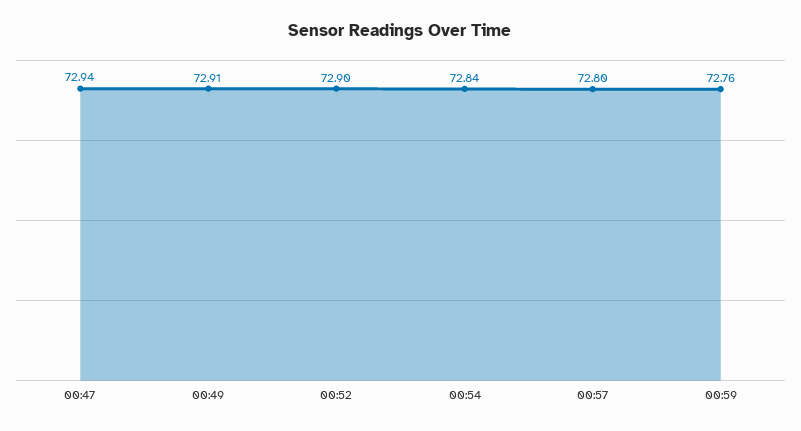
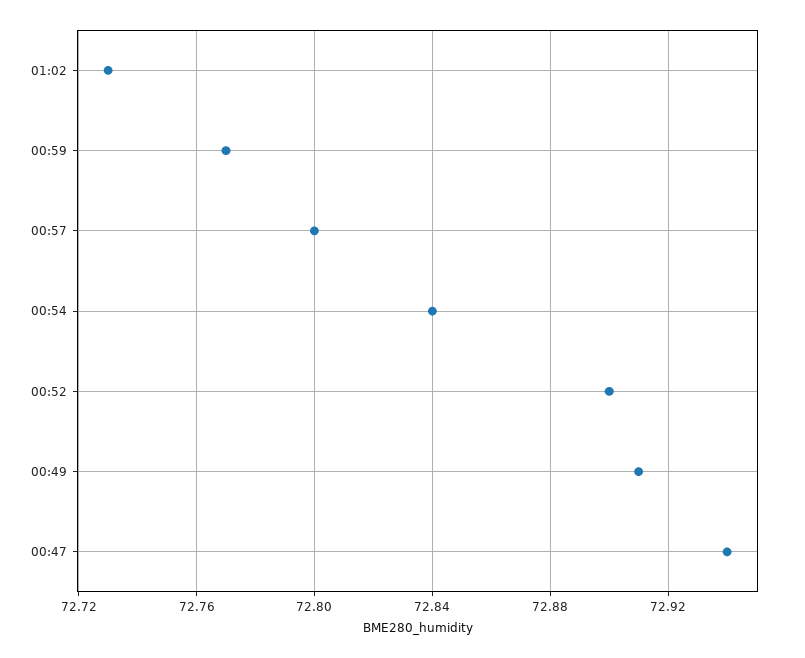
00:59: 72.76 -> 72.77
01:02: none -> 72.73

